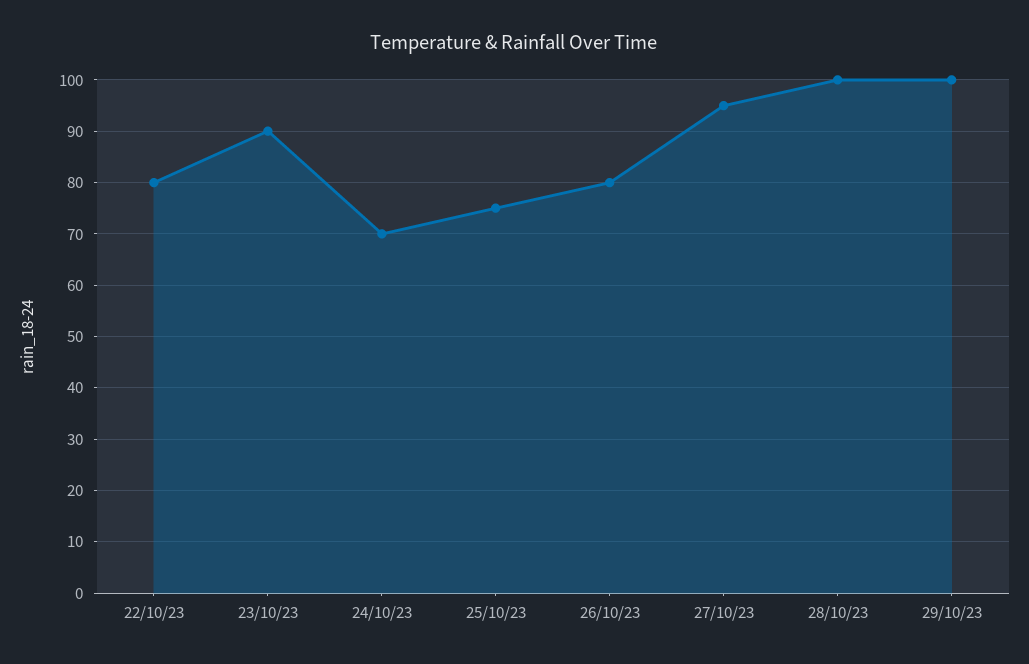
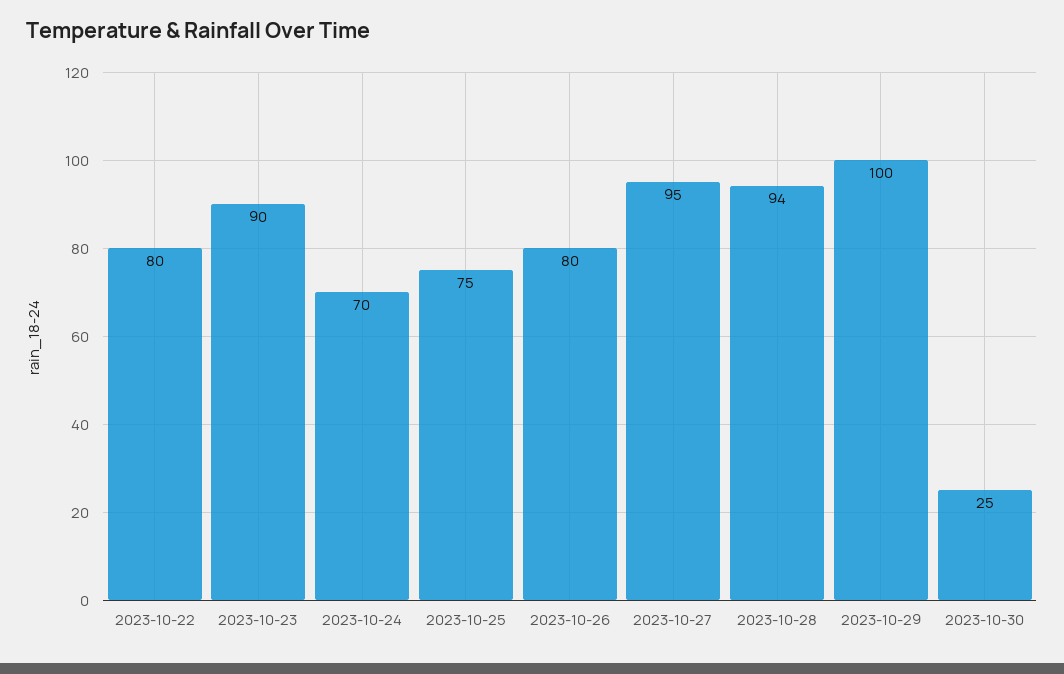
28/10/23: 100 -> 94
2023-10-30: none -> 25

